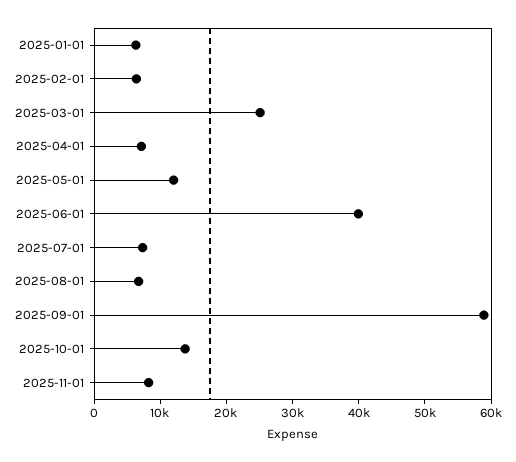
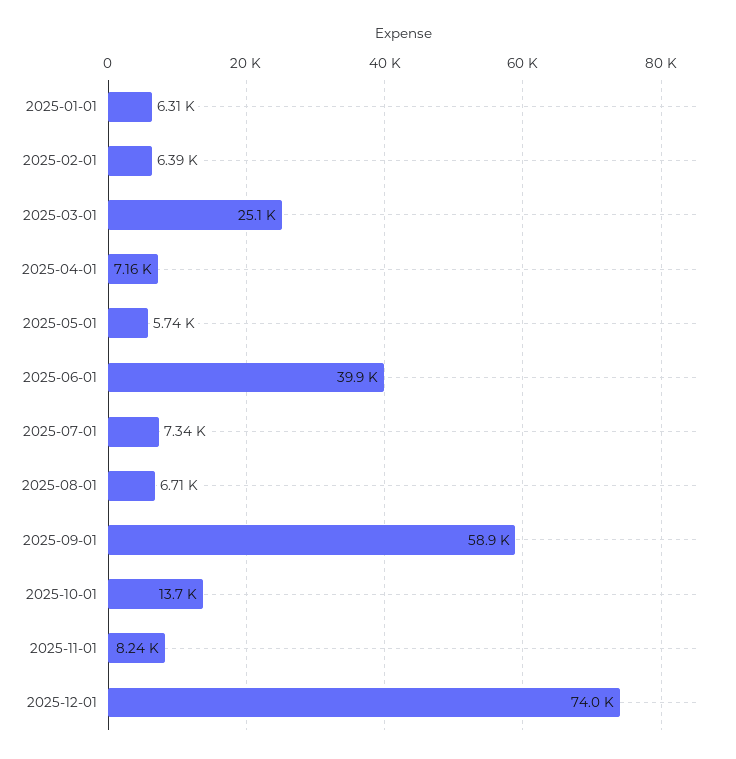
2025-05-01: 12000 -> 5740
2025-12-01: none -> 74000

